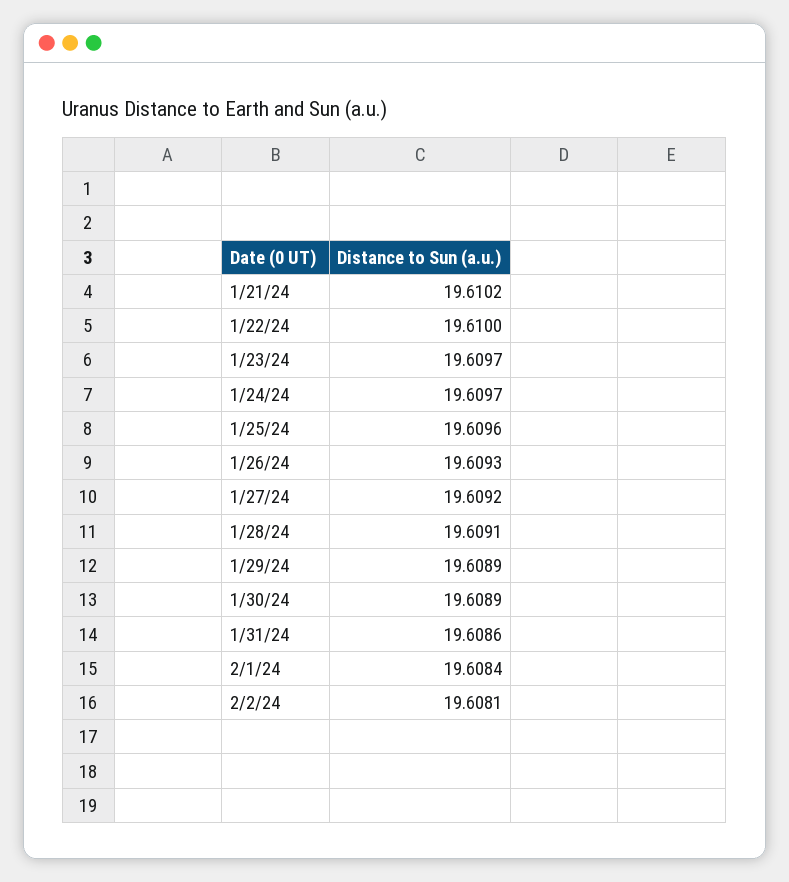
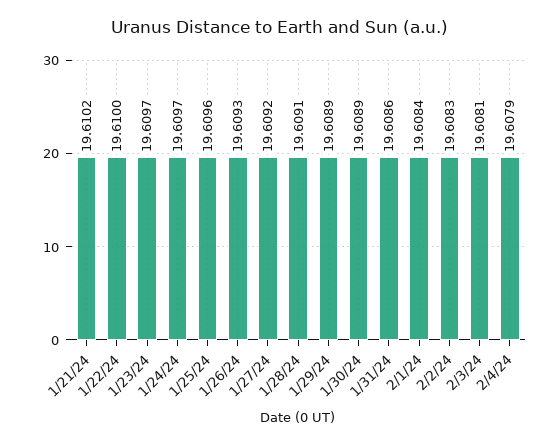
2/2/24: 19.6081 -> 19.6083
2/3/24: none -> 19.6081
2/4/24: none -> 19.6079

